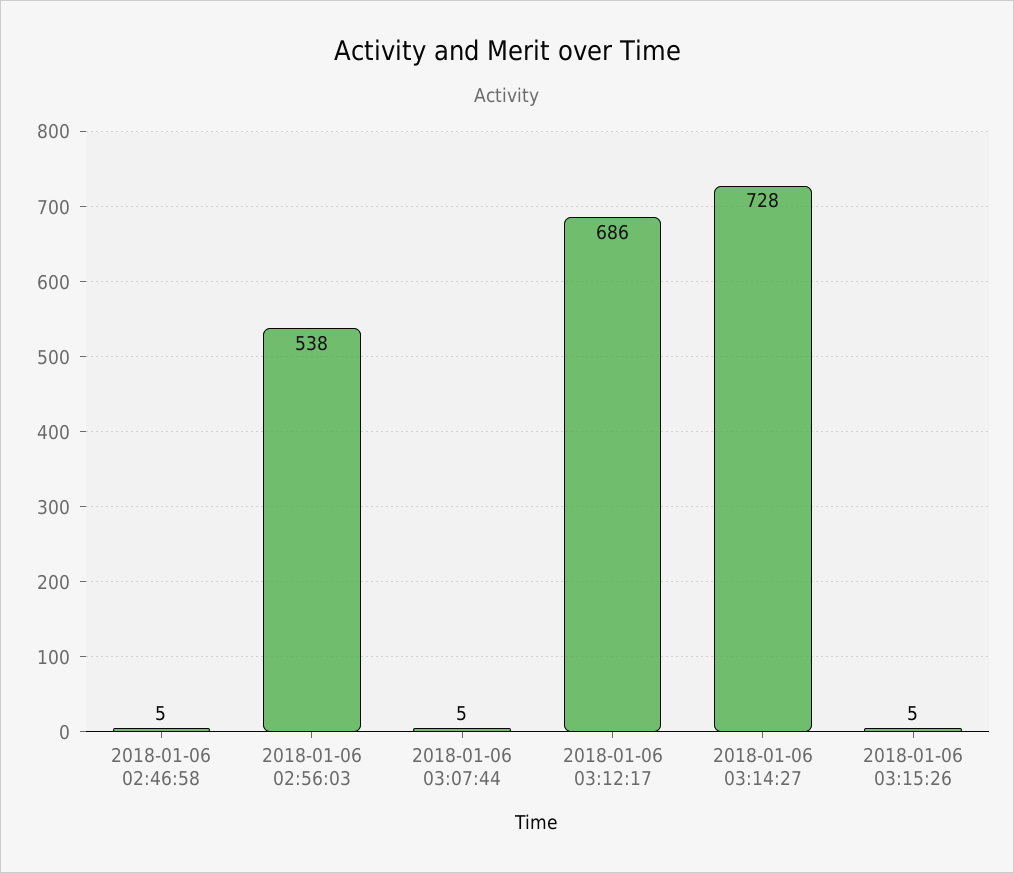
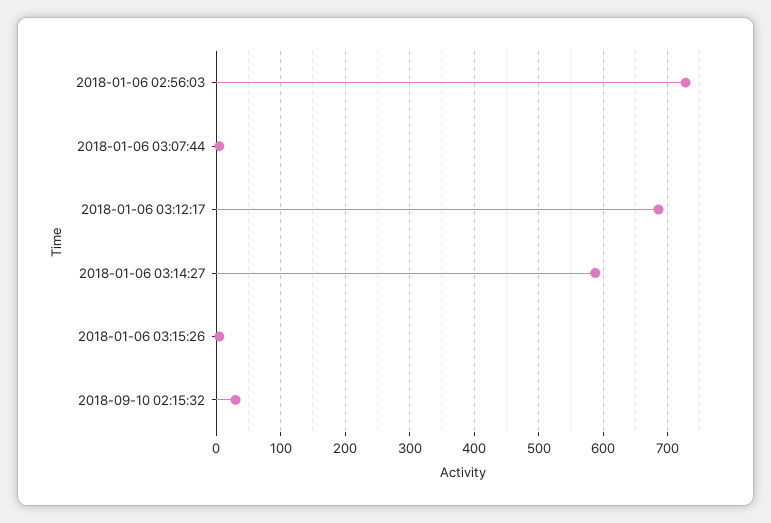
2018-01-06 02:46:58: 5 -> none
2018-01-06 02:56:03: 538 -> 730
2018-01-06 03:14:27: 728 -> 590
2018-09-10 02:15:32: none -> 30

